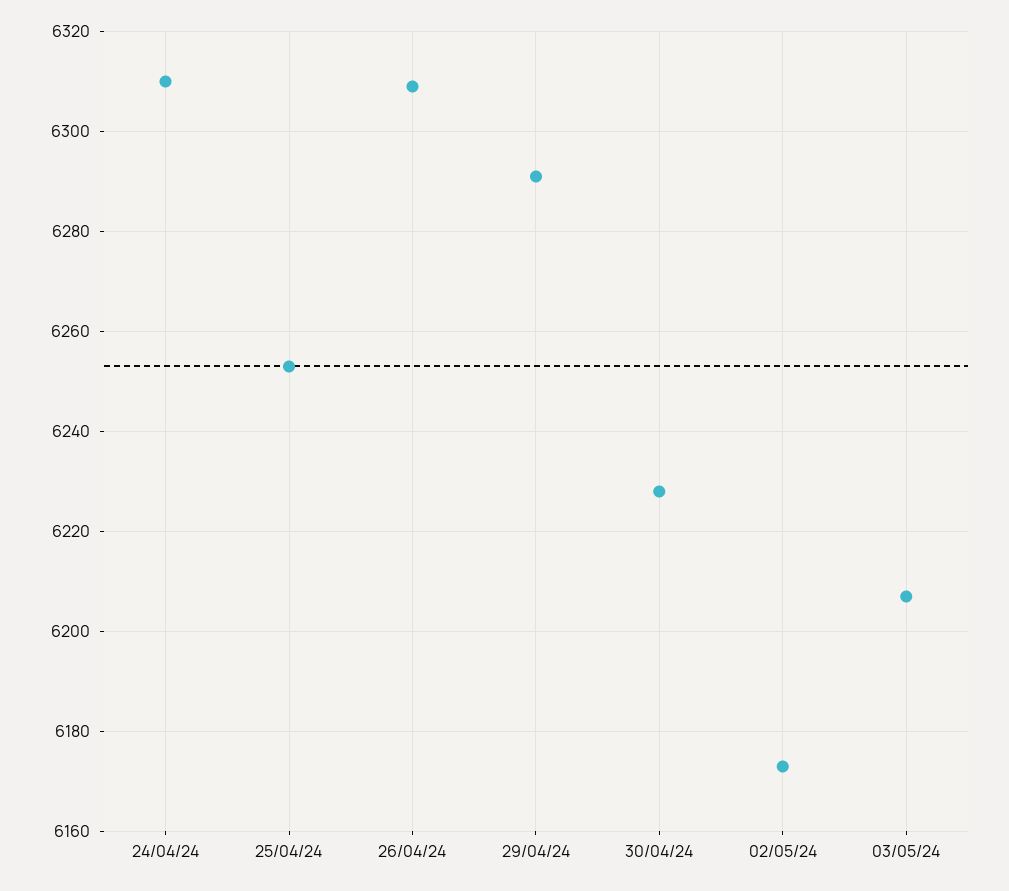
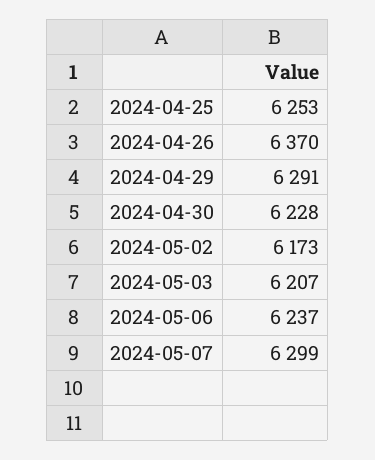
24/04/24: 6310 -> none
26/04/24: 6310 -> 6370
2024-05-06: none -> 6237
2024-05-07: none -> 6299

